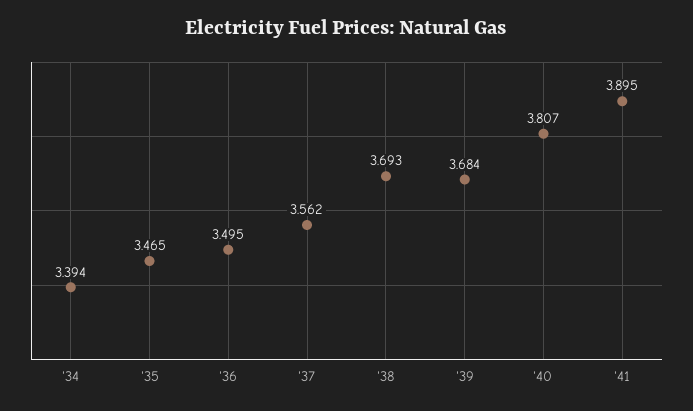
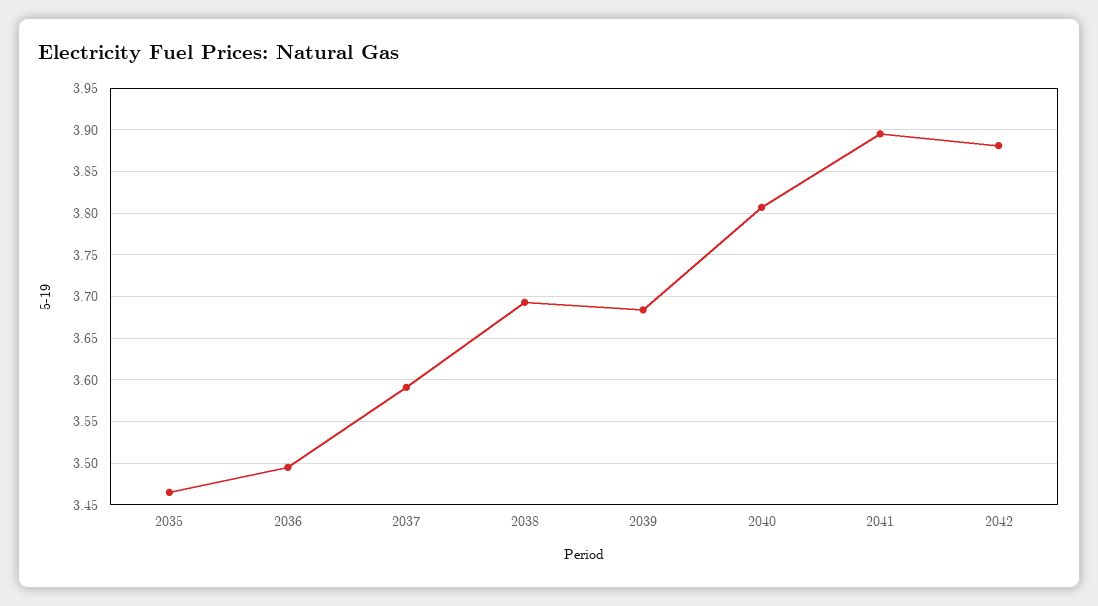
'34: 3.394 -> none
'37: 3.562 -> 3.59
2042: none -> 3.88

